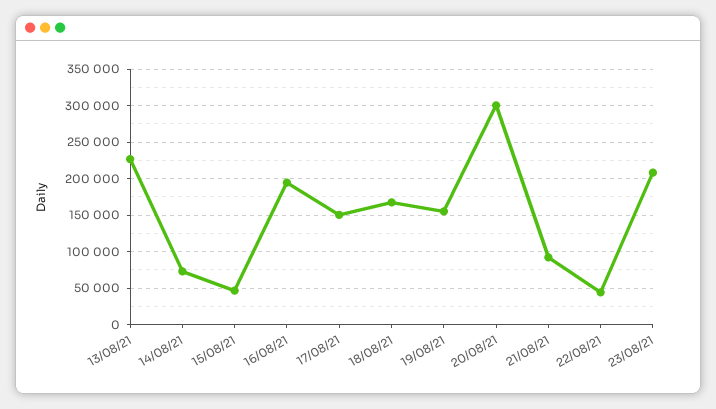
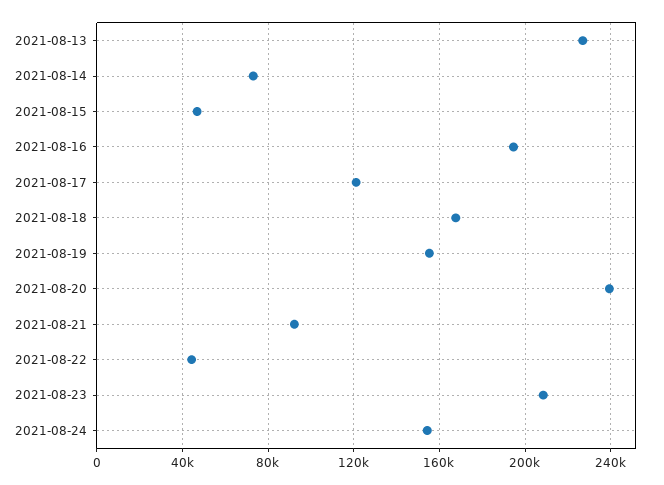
17/08/21: 150000 -> 120000
20/08/21: 300000 -> 240000
2021-08-24: none -> 155000

